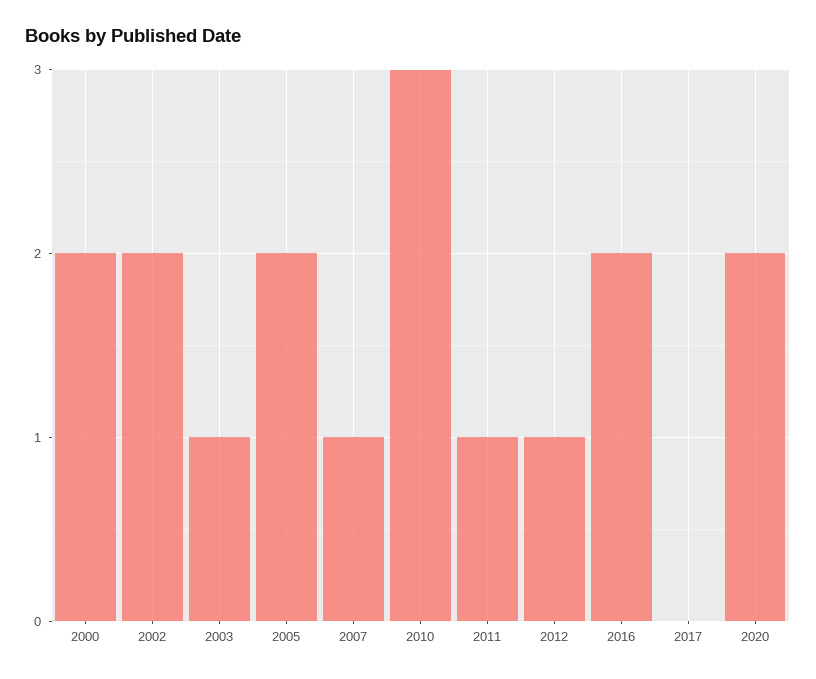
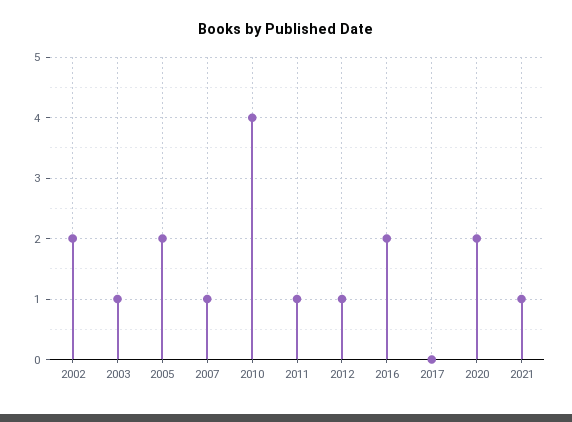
2000: 2 -> none
2010: 3 -> 4
2021: none -> 1

